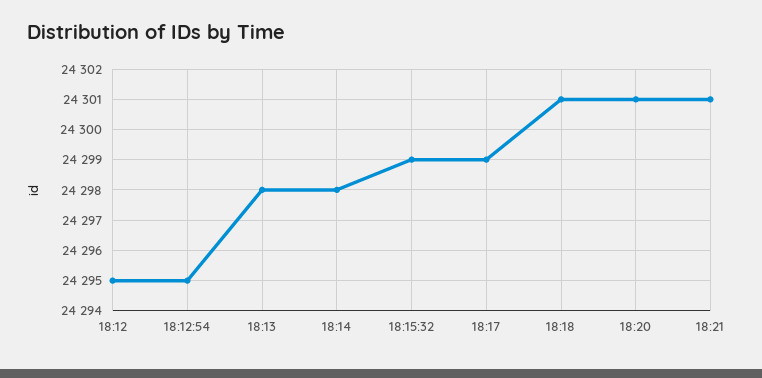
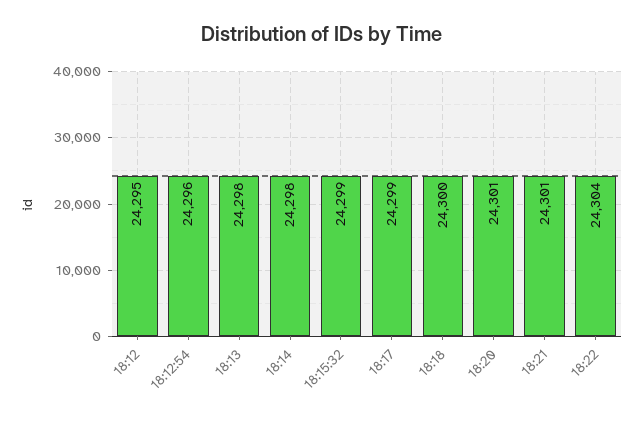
18:12:54: 24295 -> 24296
18:18: 24301 -> 24300
18:22: none -> 24304

